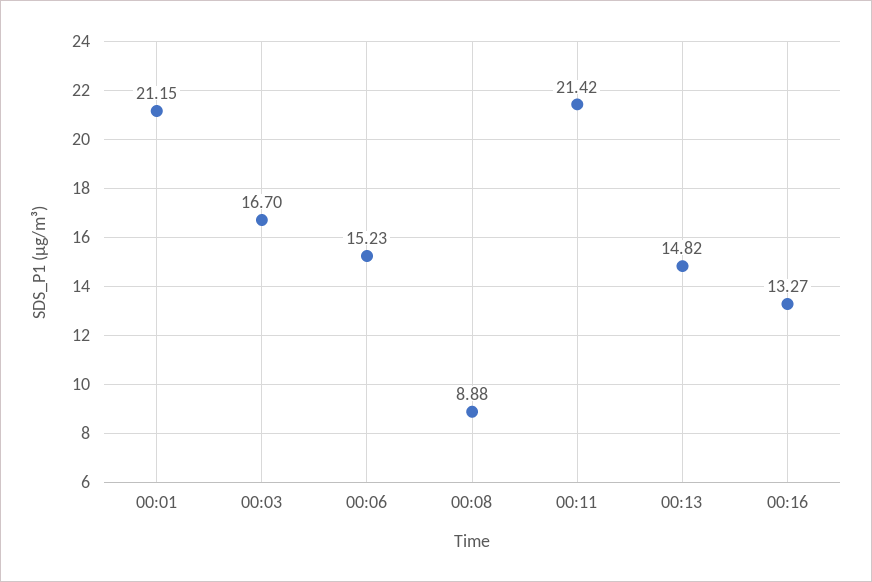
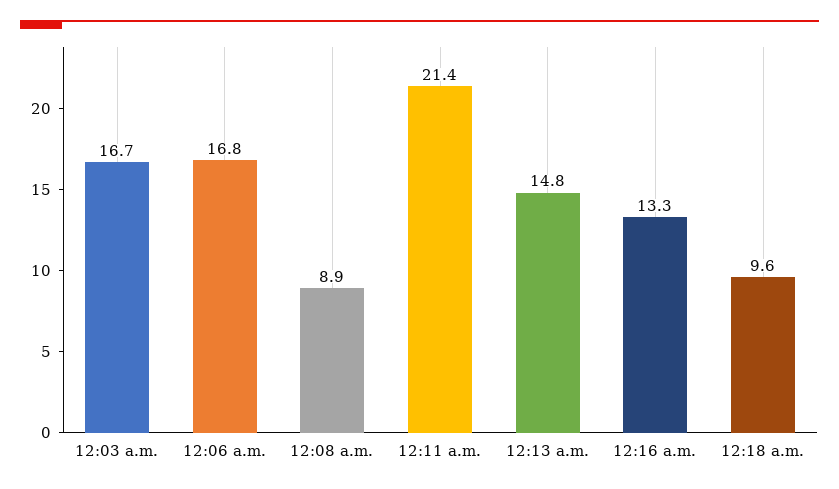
00:01: 21.15 -> none
00:06: 15.23 -> 16.8
12:18 a.m.: none -> 9.6

